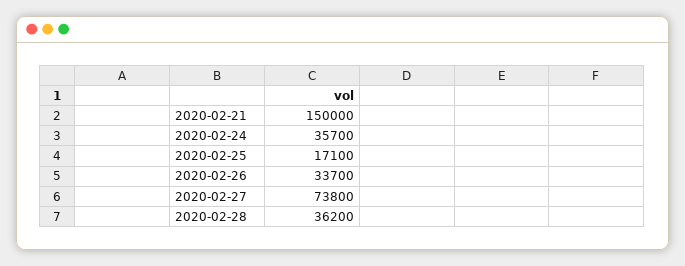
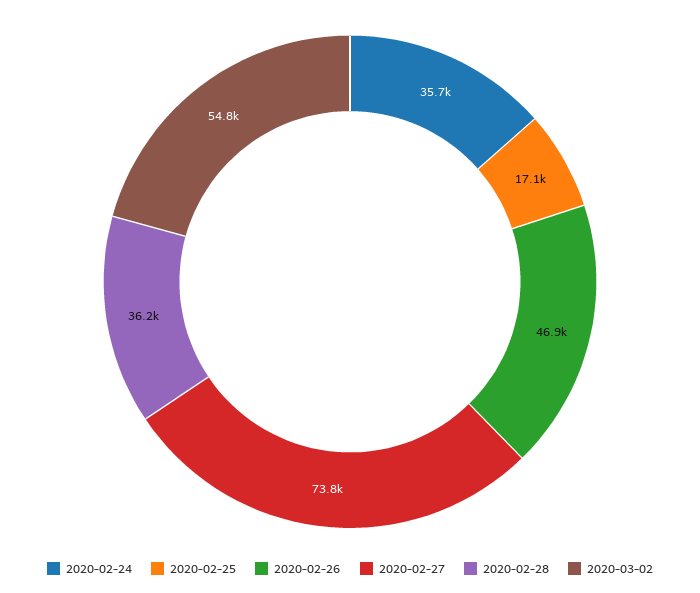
2020-02-21: 150000 -> none
2020-02-26: 33700 -> 46900
2020-03-02: none -> 54800

